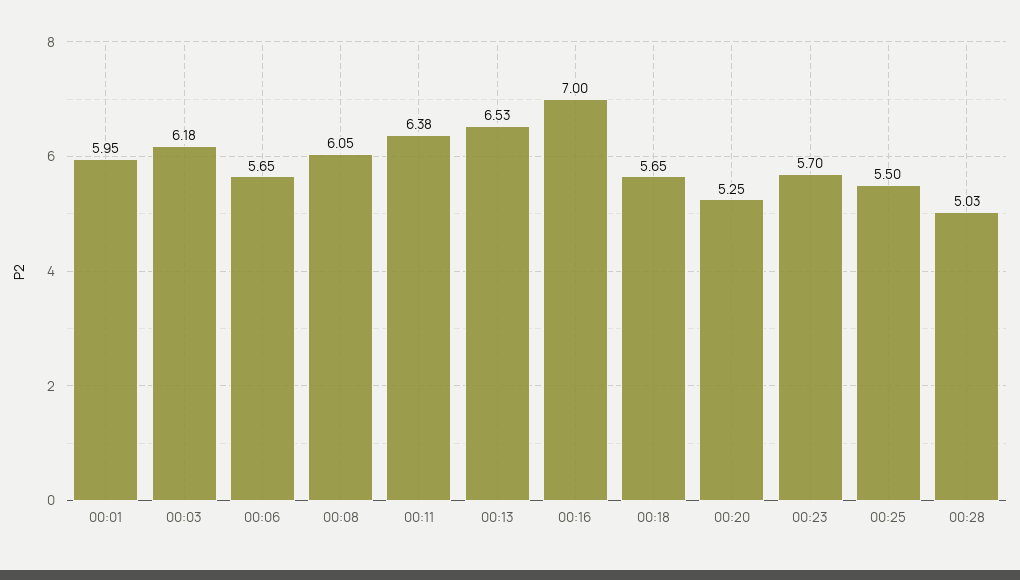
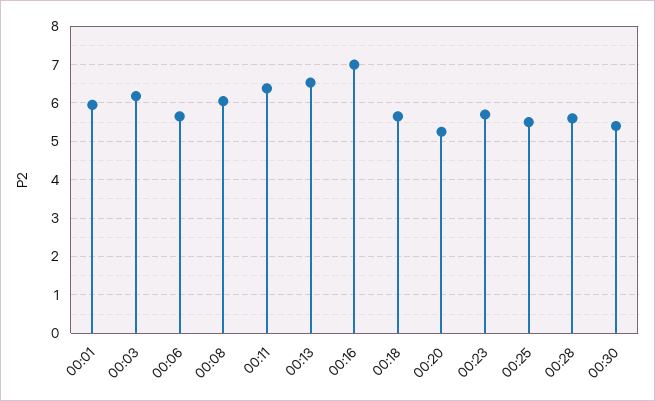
00:28: 5.03 -> 5.6
00:30: none -> 5.4

